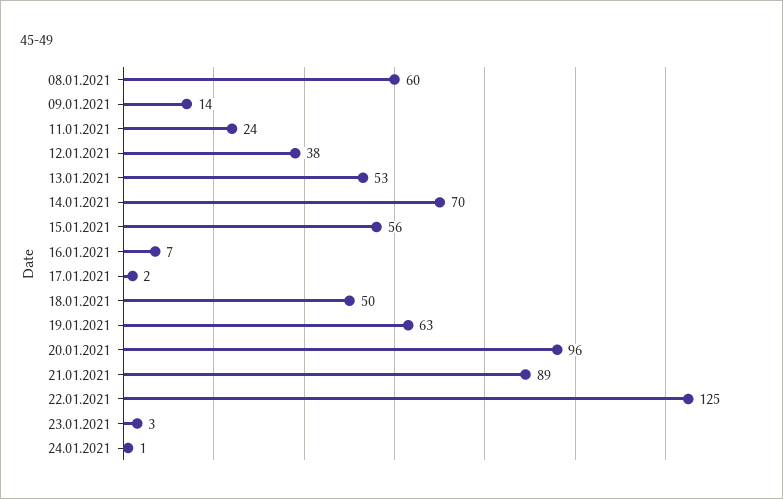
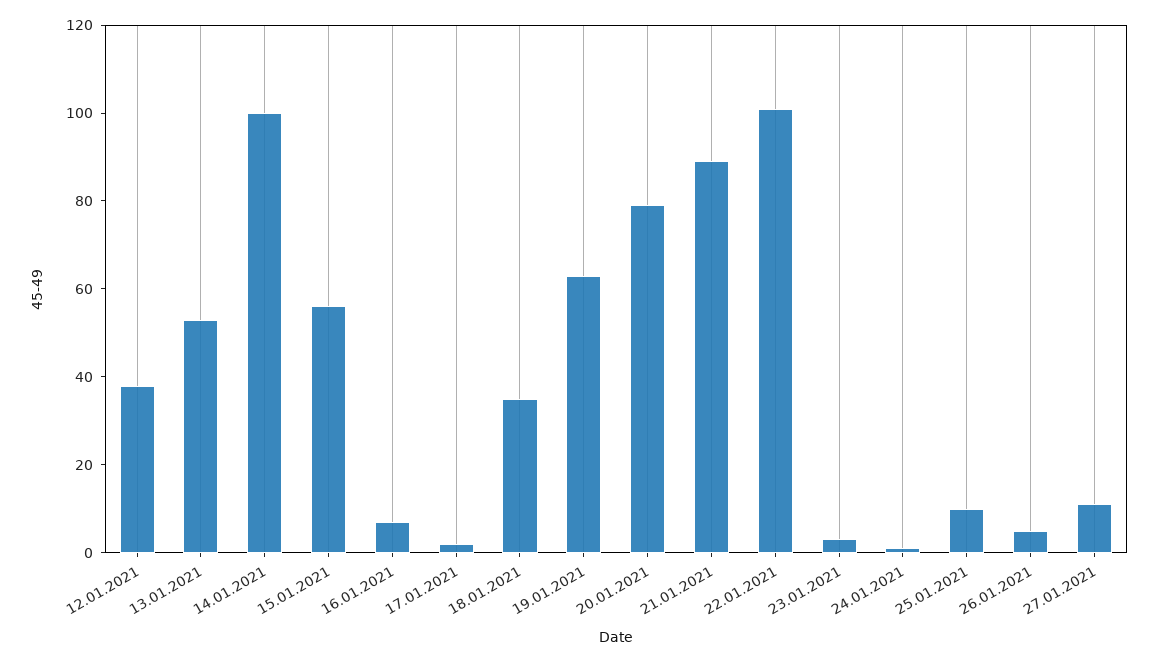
08.01.2021: 60 -> none
09.01.2021: 14 -> none
11.01.2021: 24 -> none
14.01.2021: 70 -> 100
18.01.2021: 50 -> 35
20.01.2021: 96 -> 80
22.01.2021: 125 -> 100
25.01.2021: none -> 10
26.01.2021: none -> 5
27.01.2021: none -> 10

